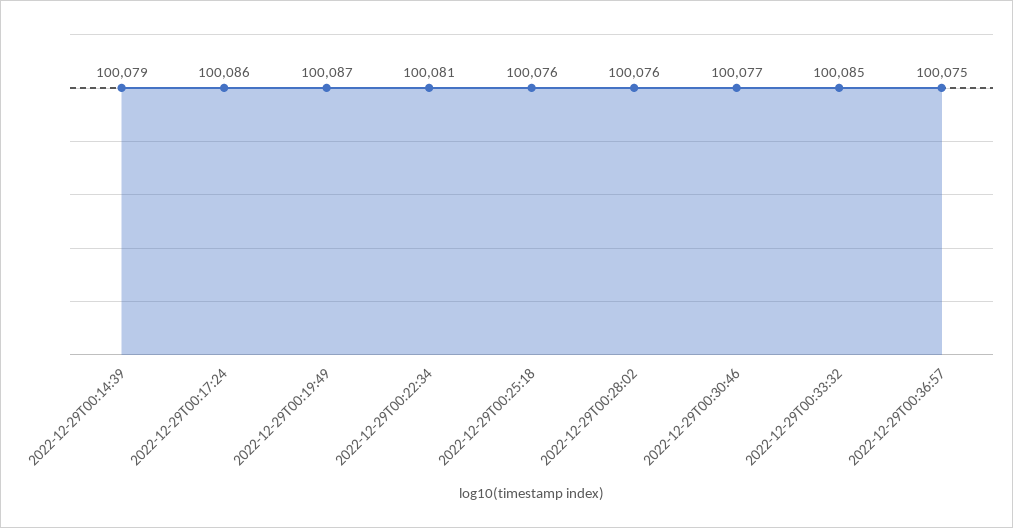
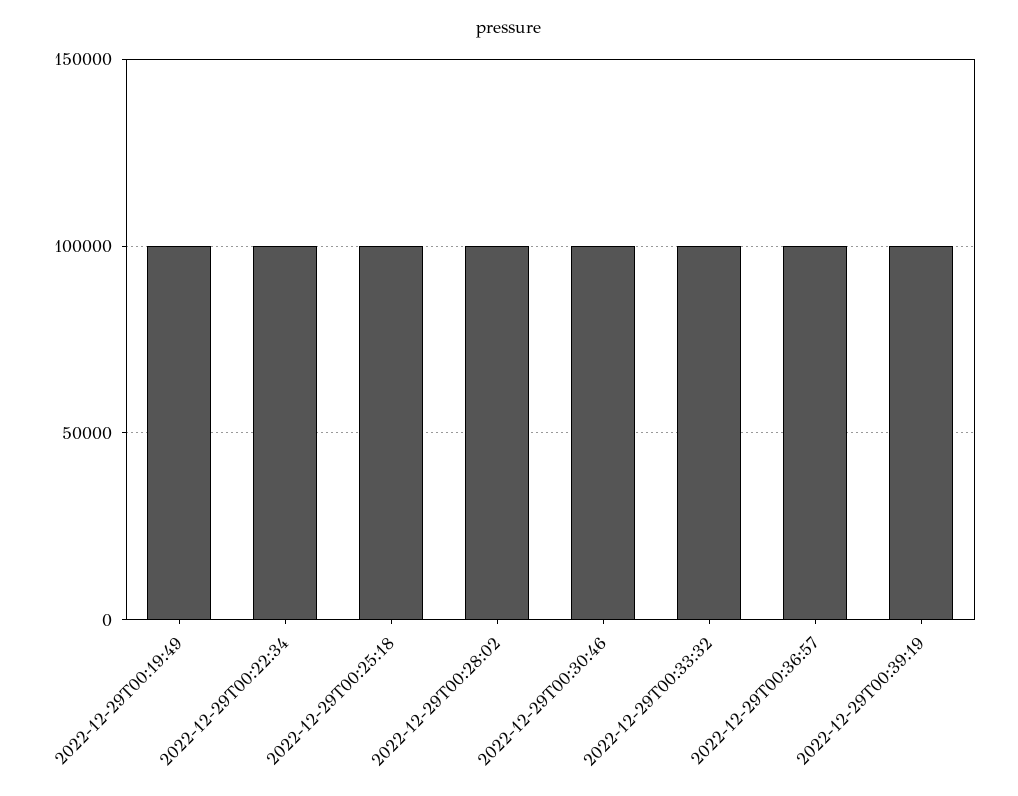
2022-12-29T00:14:39: 100079 -> none
2022-12-29T00:17:24: 100086 -> none
2022-12-29T00:39:19: none -> 100000

